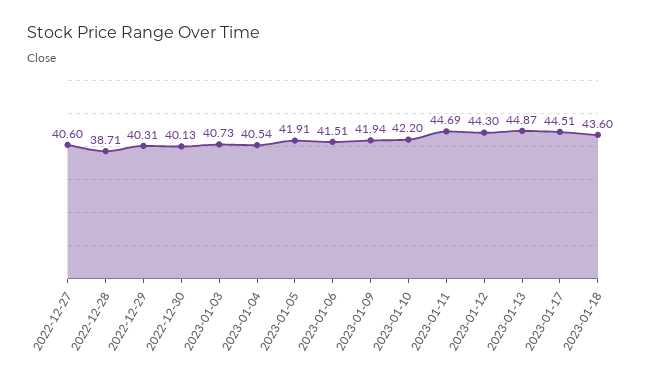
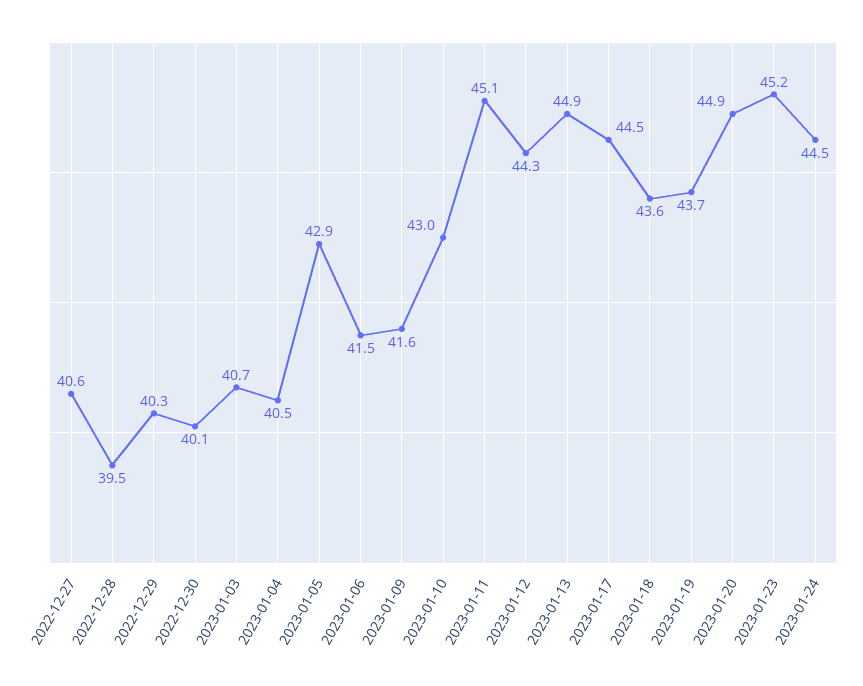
2022-12-28: 38.71 -> 39.5
2023-01-05: 41.91 -> 42.9
2023-01-09: 41.94 -> 41.6
2023-01-10: 42.2 -> 43
2023-01-11: 44.69 -> 45.1
2023-01-19: none -> 43.7
2023-01-20: none -> 44.9
2023-01-23: none -> 45.2
2023-01-24: none -> 44.5

